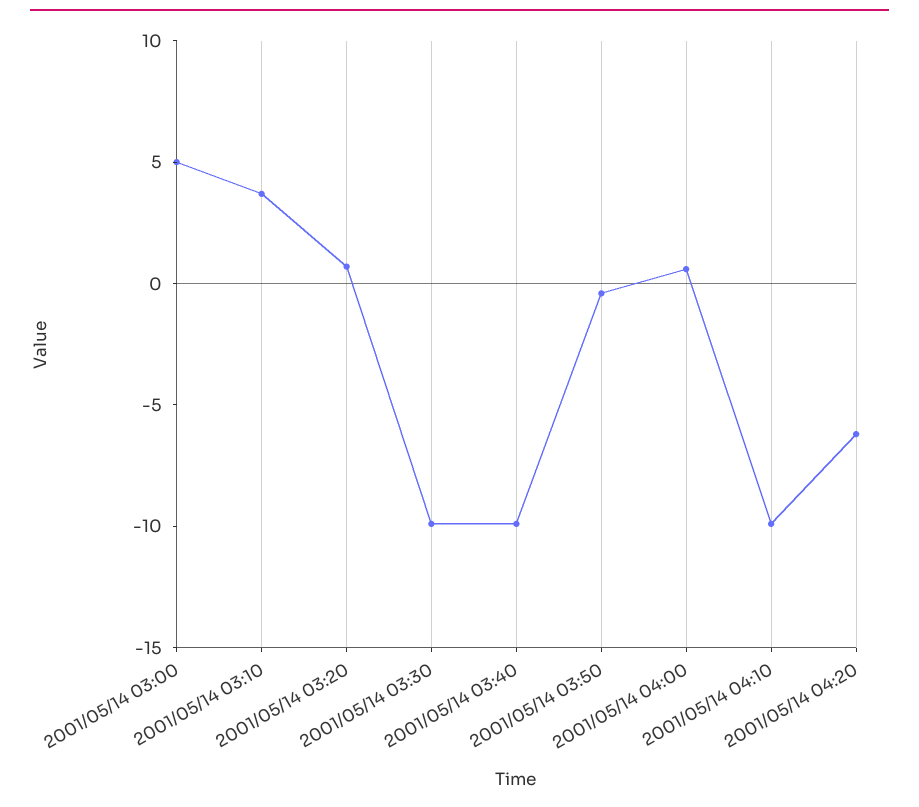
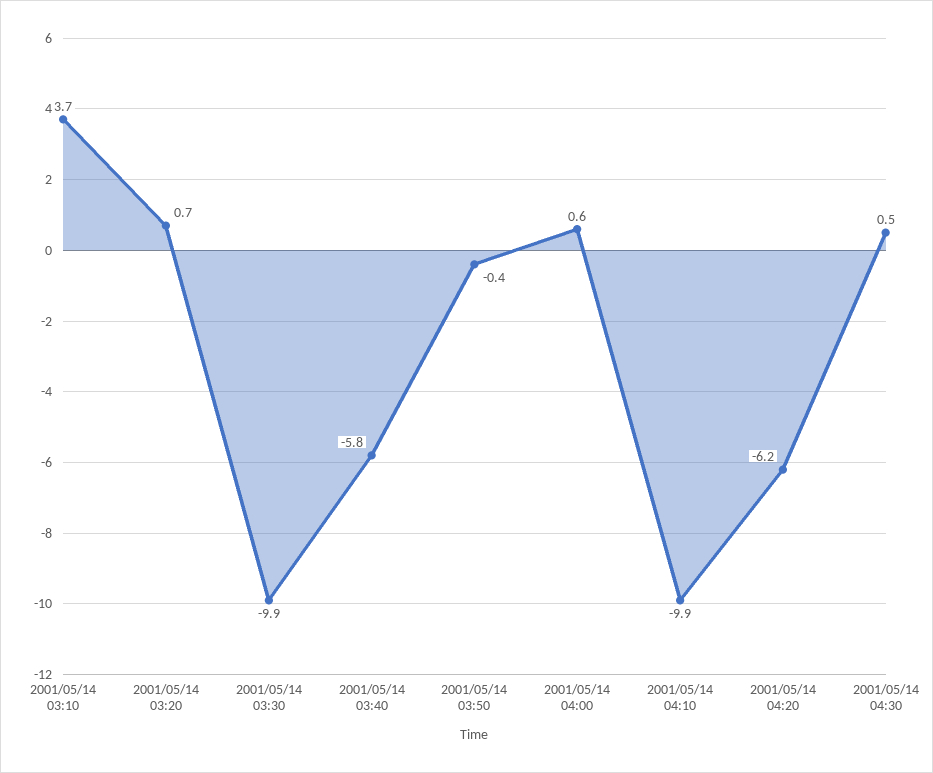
2001/05/14 03:00: 5 -> none
2001/05/14 03:40: -10 -> -5.8
2001/05/14 04:30: none -> 0.5

